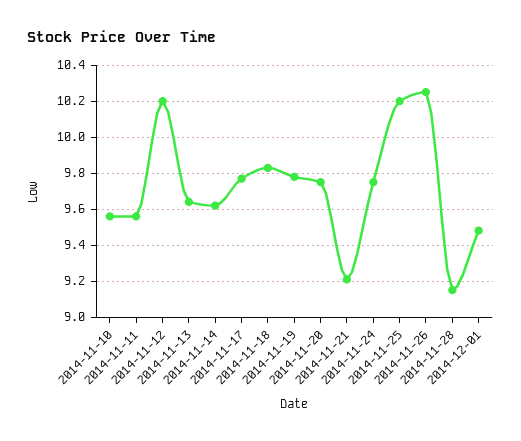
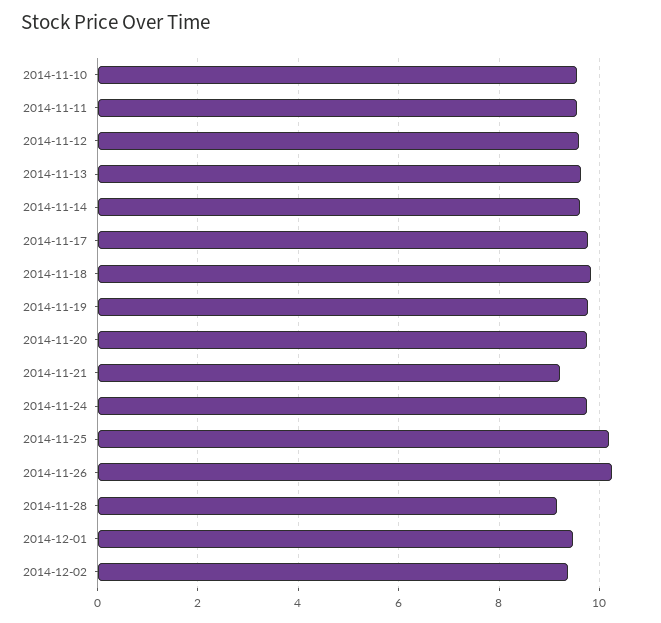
2014-11-12: 10.2 -> 9.6
2014-12-02: none -> 9.4

